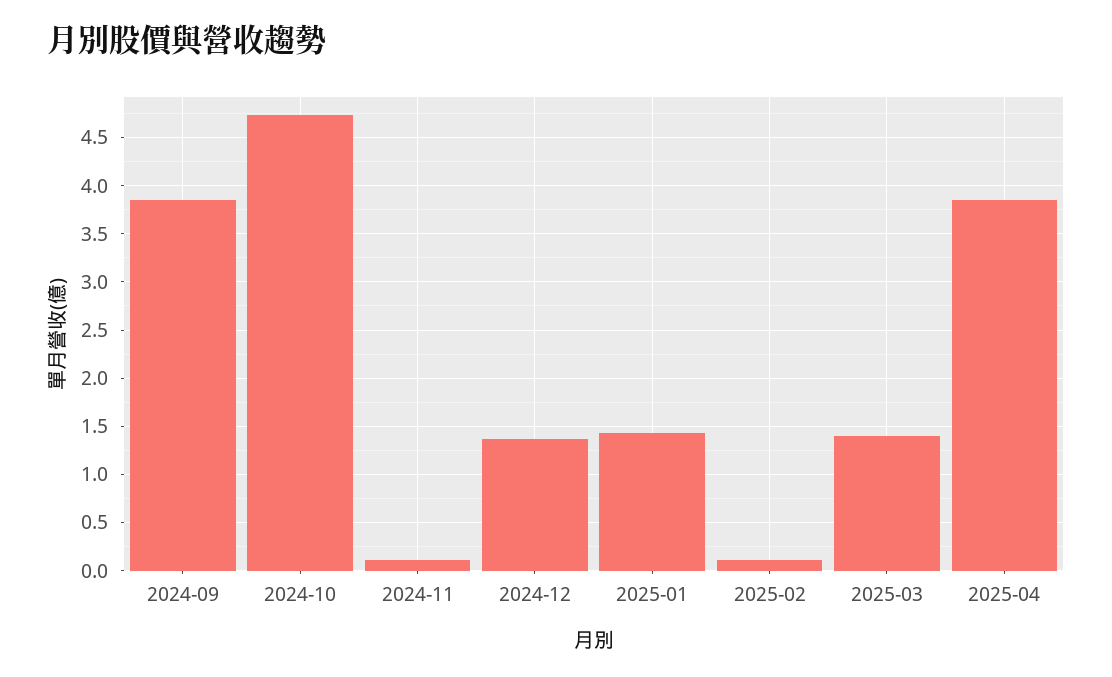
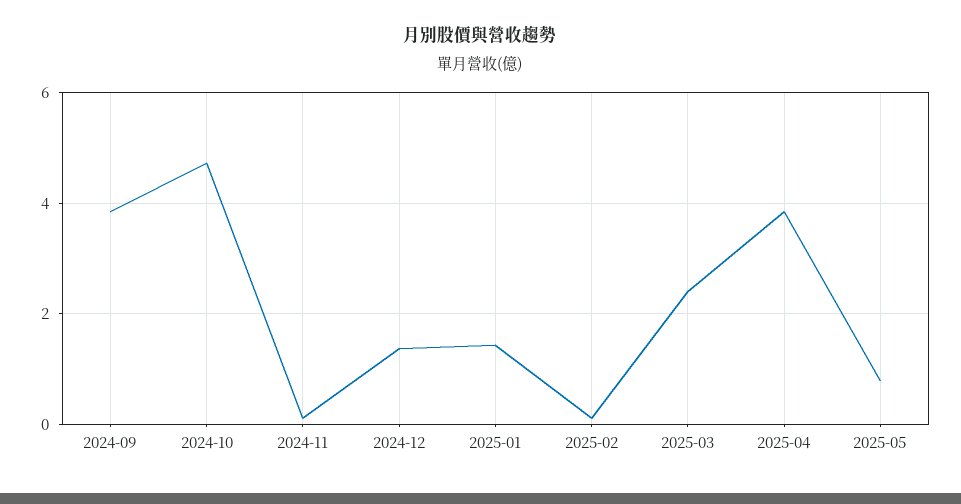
2025-03: 1.4 -> 2.4
2025-05: none -> 0.8

